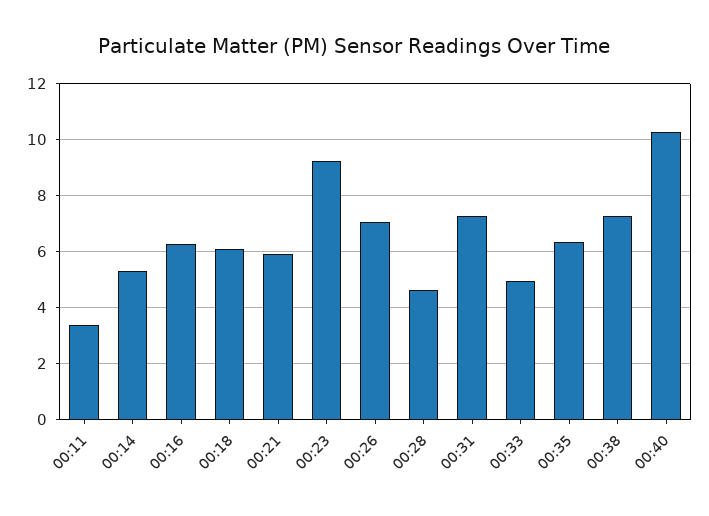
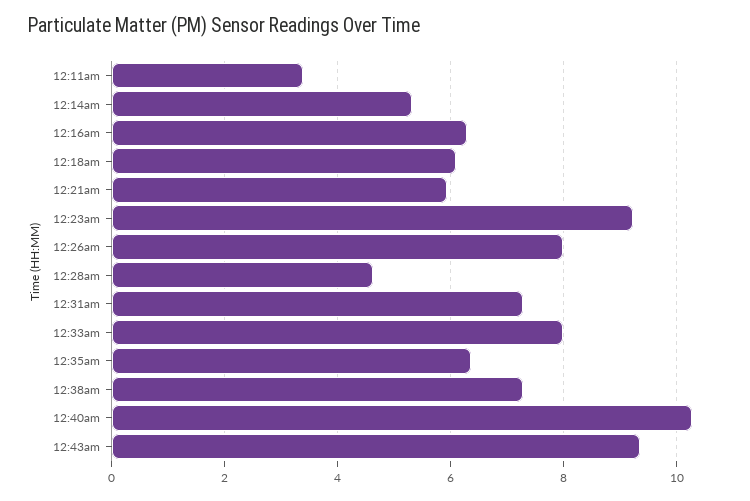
00:26: 7 -> 8
00:33: 5 -> 8
12:43am: none -> 9.4

